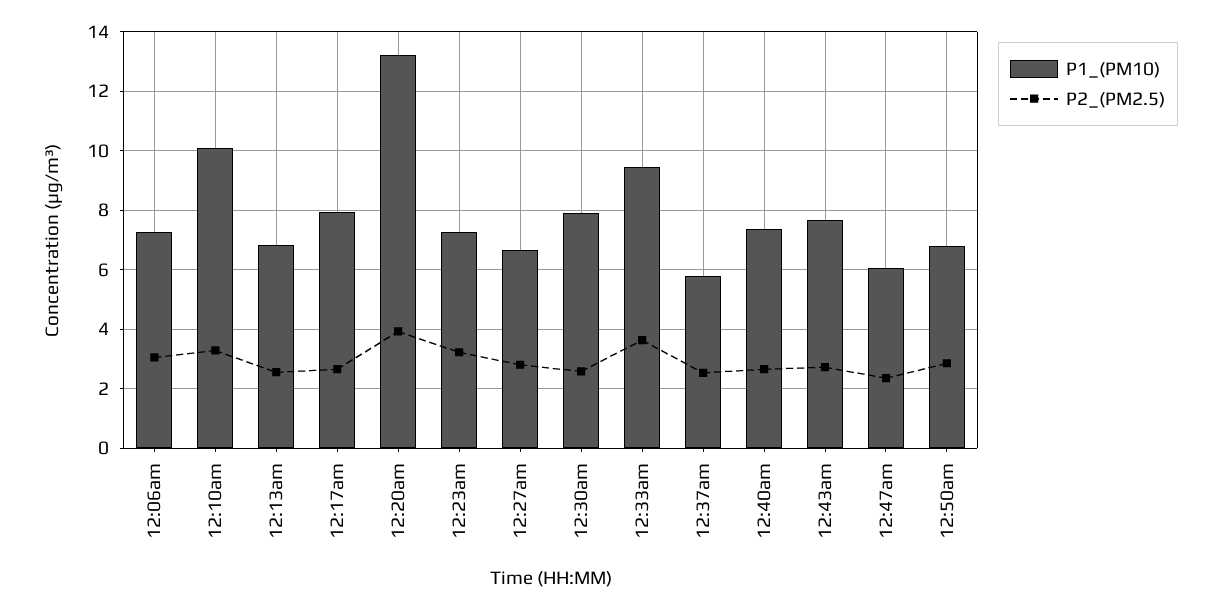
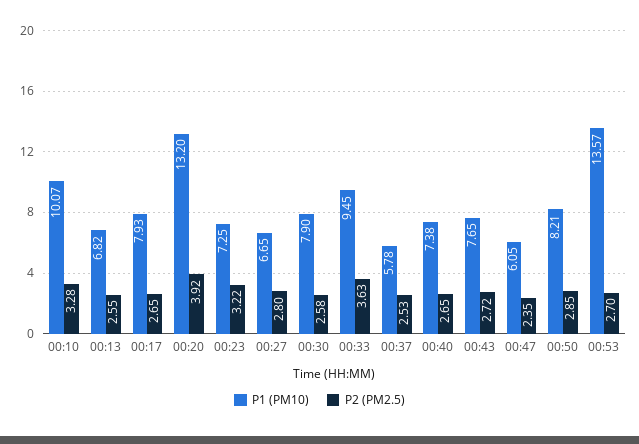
P1_(PM10), 12:06am: 7.25 -> none
P2_(PM2.5), 12:06am: 3 -> none
P1_(PM10), 12:50am: 6.75 -> 8.21
P1_(PM10), 00:53: none -> 13.57
P2_(PM2.5), 00:53: none -> 2.7

